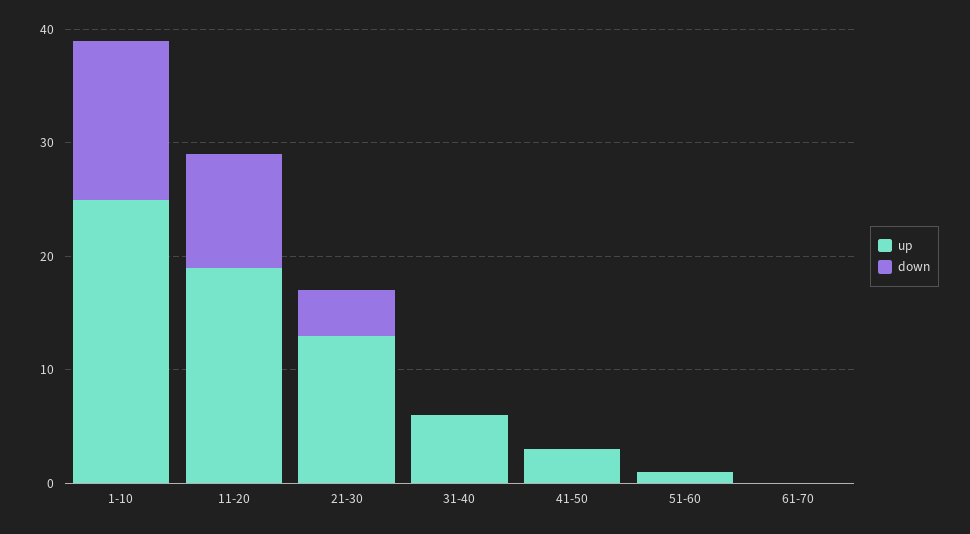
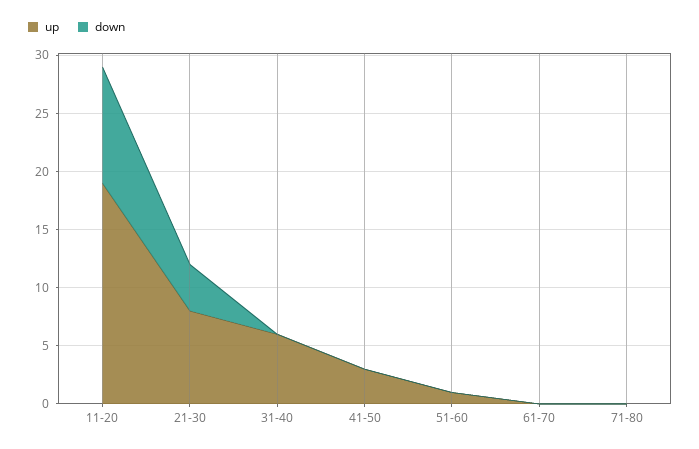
up, 1-10: 25 -> none
down, 1-10: 14 -> none
up, 21-30: 13 -> 8
up, 71-80: none -> 0
down, 71-80: none -> 0

